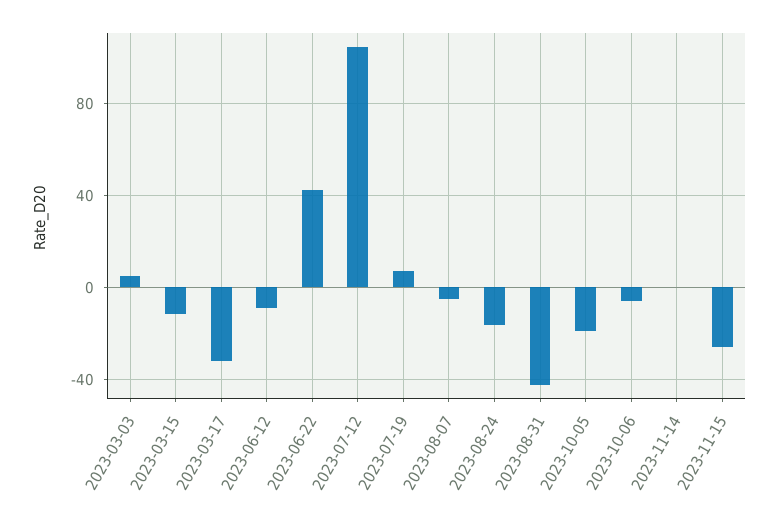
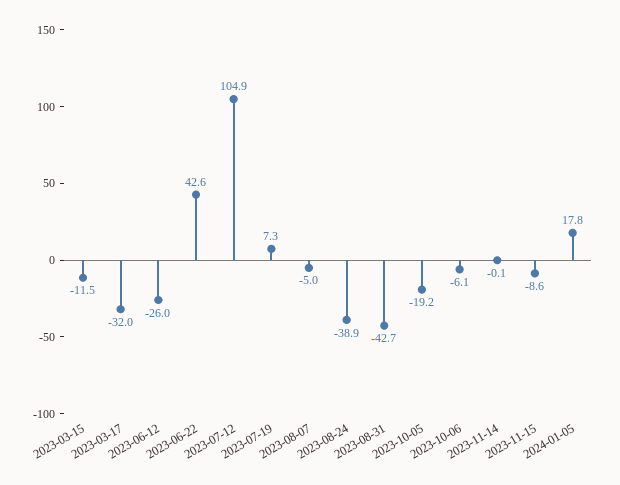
2023-03-03: 5 -> none
2023-06-12: -10 -> -26
2023-08-24: -15 -> -38.9
2023-11-15: -25 -> -8.6
2024-01-05: none -> 17.8

